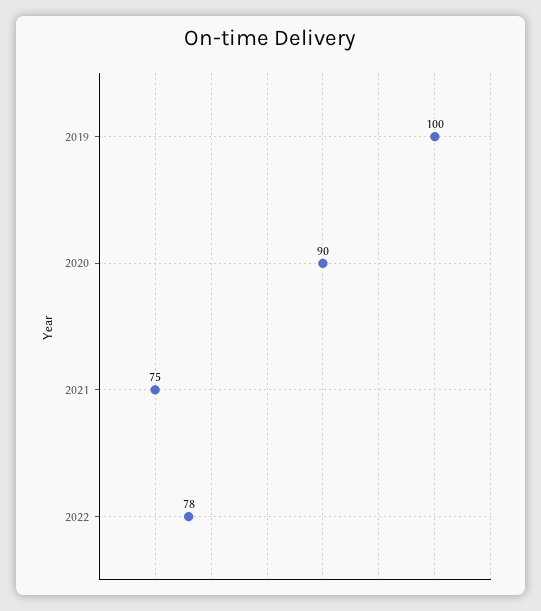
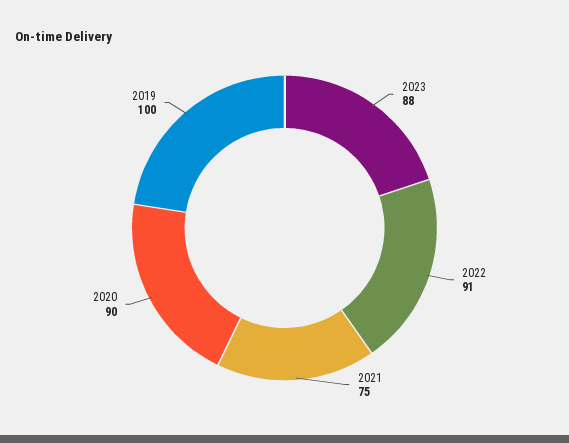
2022: 78 -> 91
2023: none -> 88

